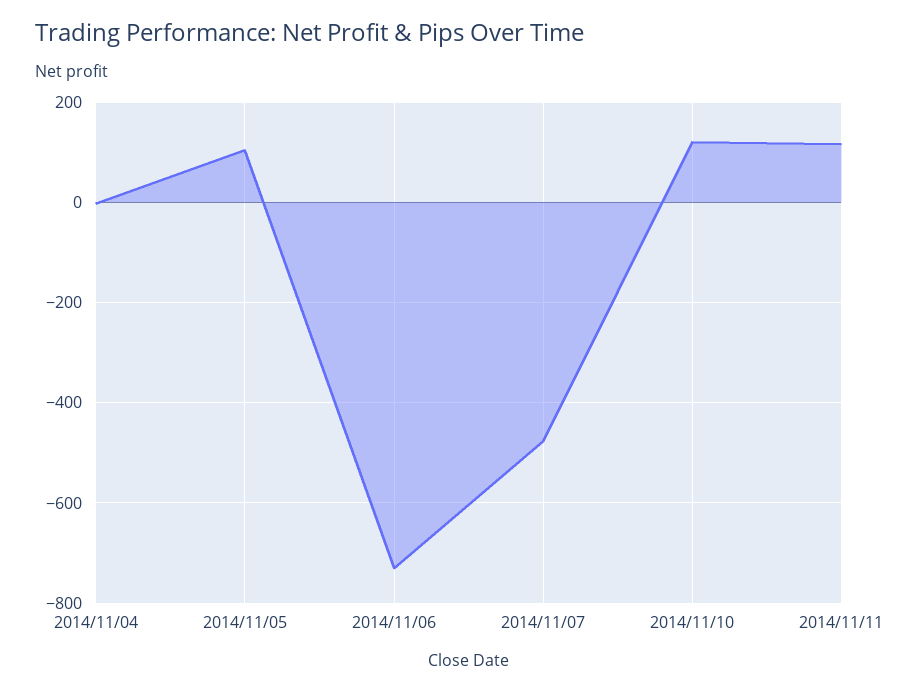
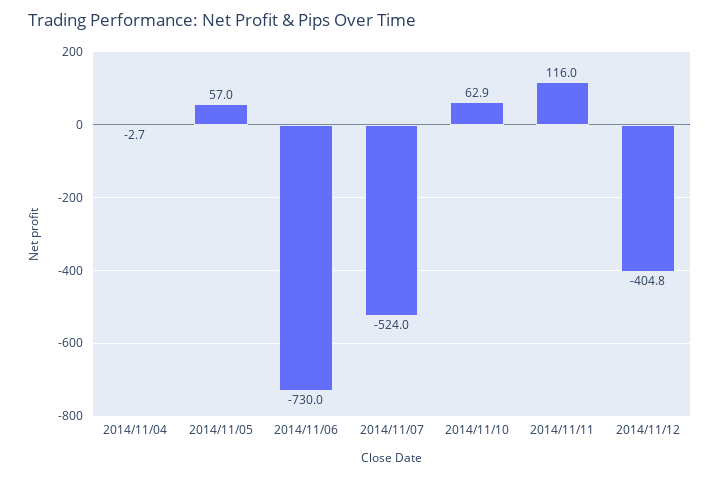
2014/11/05: 100 -> 57
2014/11/07: -480 -> -524
2014/11/10: 120 -> 62.9
2014/11/12: none -> -404.8

